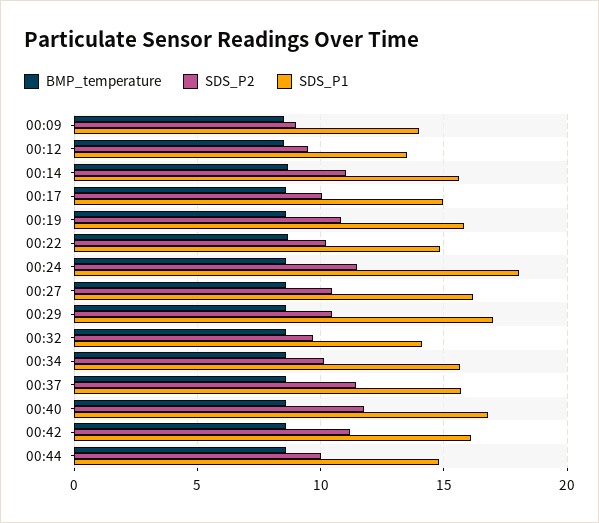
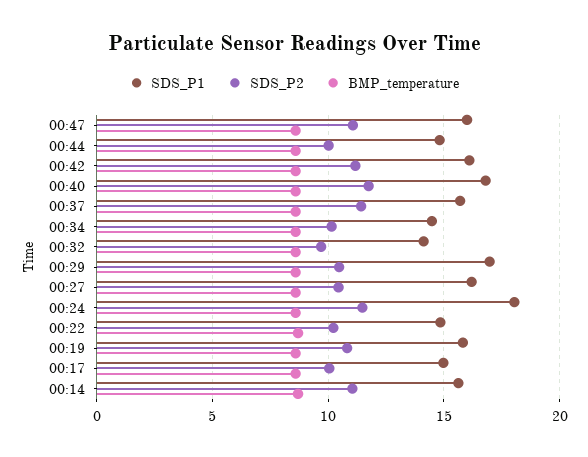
BMP_temperature, 00:09: 8.5 -> none
SDS_P2, 00:09: 9 -> none
SDS_P1, 00:09: 14 -> none
BMP_temperature, 00:12: 8.5 -> none
SDS_P2, 00:12: 9.5 -> none
SDS_P1, 00:12: 13.5 -> none
SDS_P1, 00:34: 15.5 -> 14.5
SDS_P1, 00:47: none -> 16
SDS_P2, 00:47: none -> 11
BMP_temperature, 00:47: none -> 8.5

